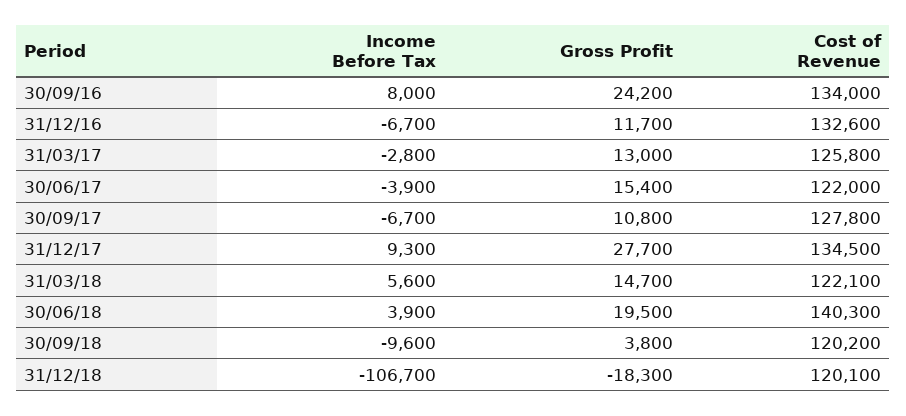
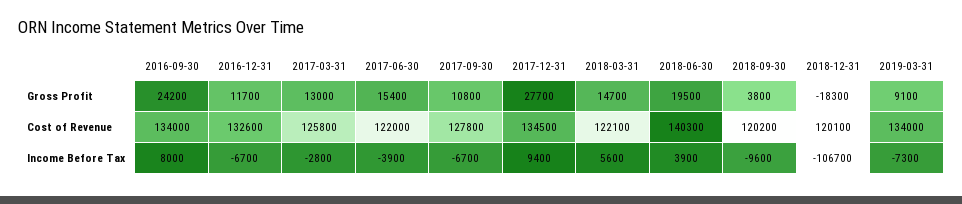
Income Before Tax, 31/12/17: 9300 -> 9400
Gross Profit, 2019-03-31: none -> 9100
Cost of Revenue, 2019-03-31: none -> 134000
Income Before Tax, 2019-03-31: none -> -7300

